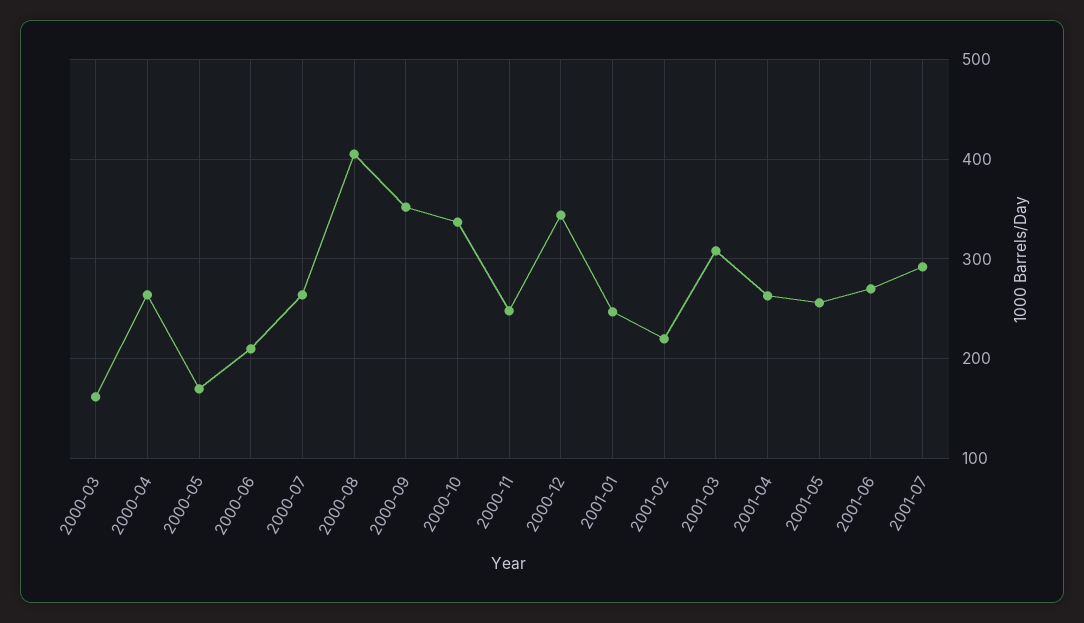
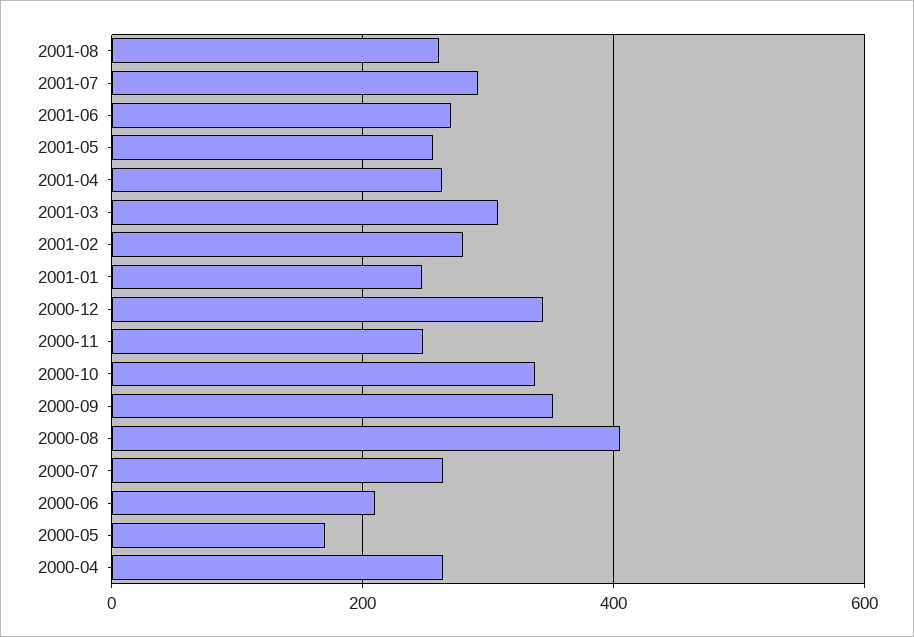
2000-03: 160 -> none
2001-02: 220 -> 280
2001-08: none -> 260

